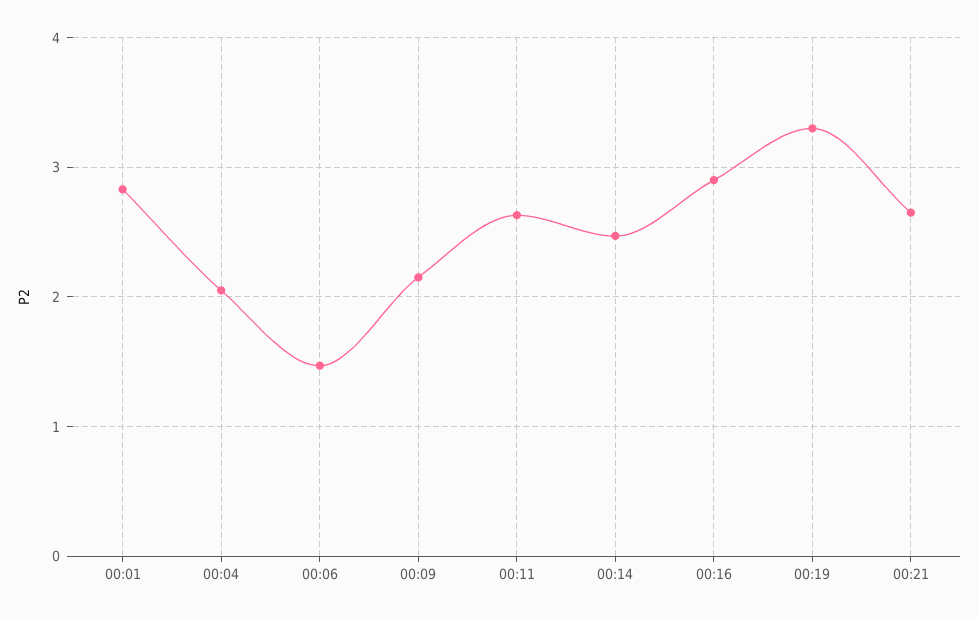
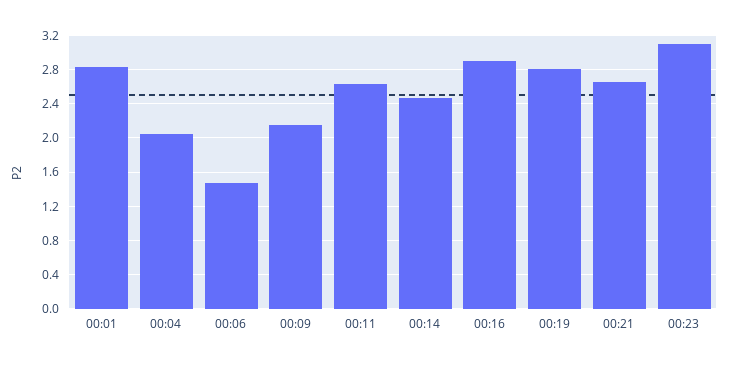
00:19: 3.3 -> 2.8
00:23: none -> 3.1

